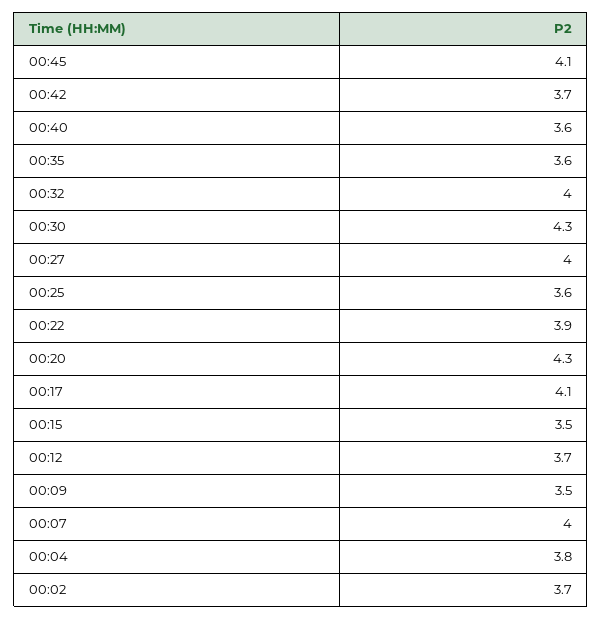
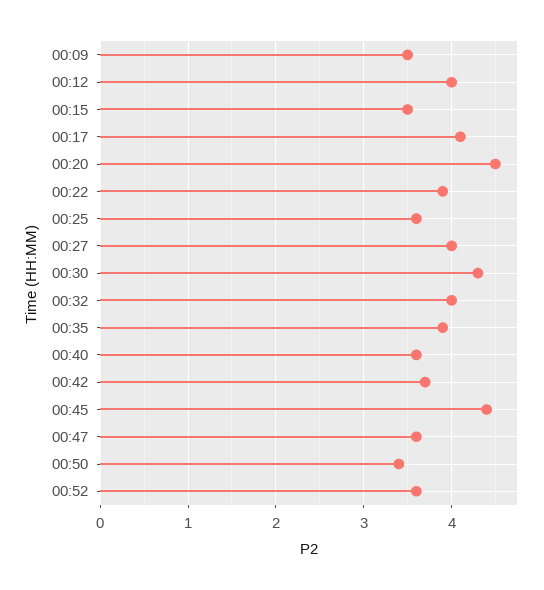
00:45: 4.1 -> 4.4
00:35: 3.6 -> 3.9
00:20: 4.3 -> 4.5
00:12: 3.7 -> 4
00:07: 4 -> none
00:04: 3.8 -> none
00:02: 3.7 -> none
00:47: none -> 3.6
00:50: none -> 3.4
00:52: none -> 3.6

